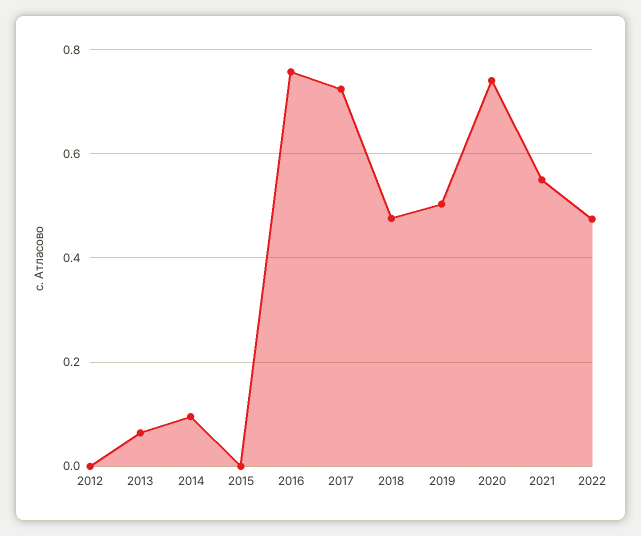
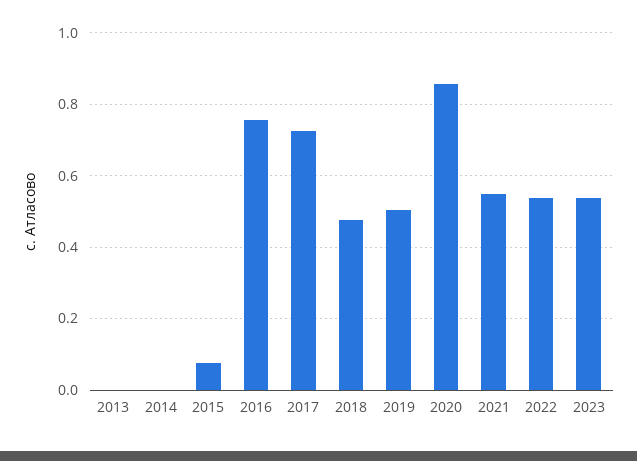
2012: 0 -> none
2013: 0.06 -> 0
2014: 0.1 -> 0
2015: 0 -> 0.08
2020: 0.74 -> 0.86
2022: 0.48 -> 0.54
2023: none -> 0.54

